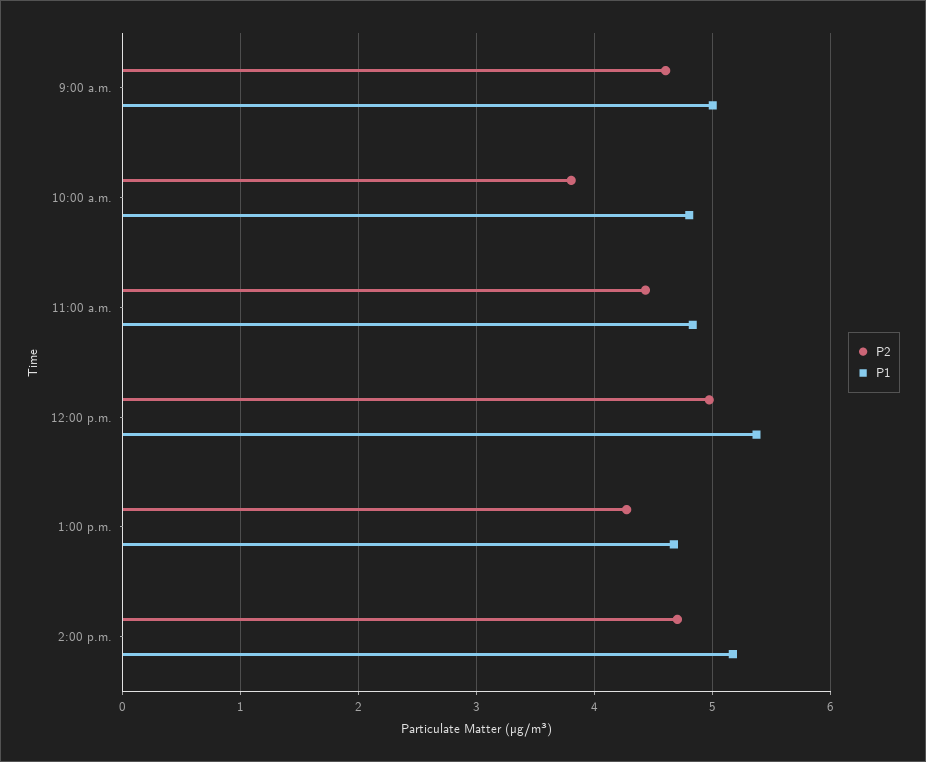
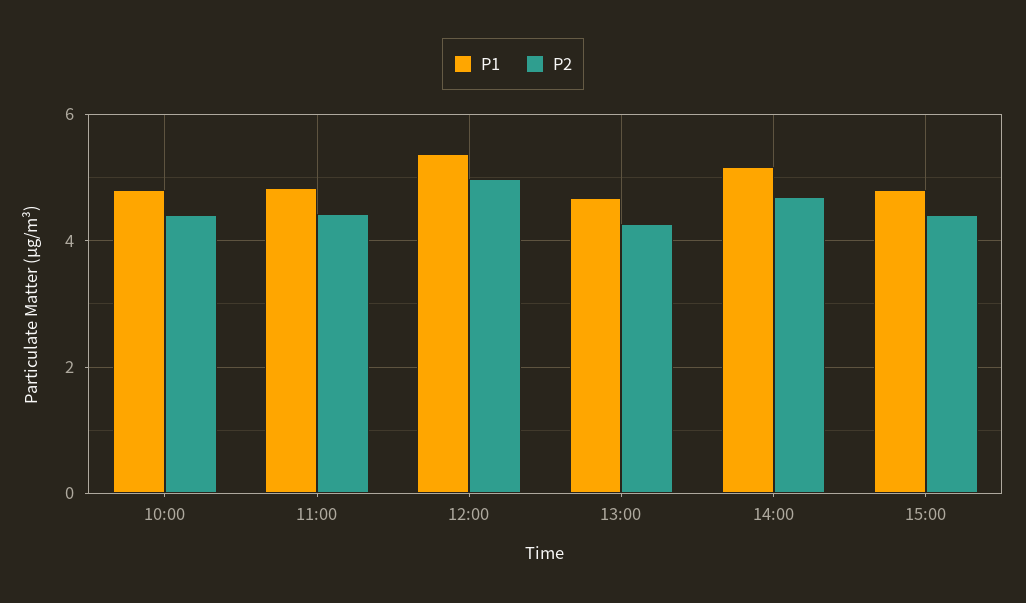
P2, 9:00 a.m.: 4.6 -> none
P1, 9:00 a.m.: 5 -> none
P2, 10:00 a.m.: 3.8 -> 4.4
P1, 15:00: none -> 4.8
P2, 15:00: none -> 4.4

